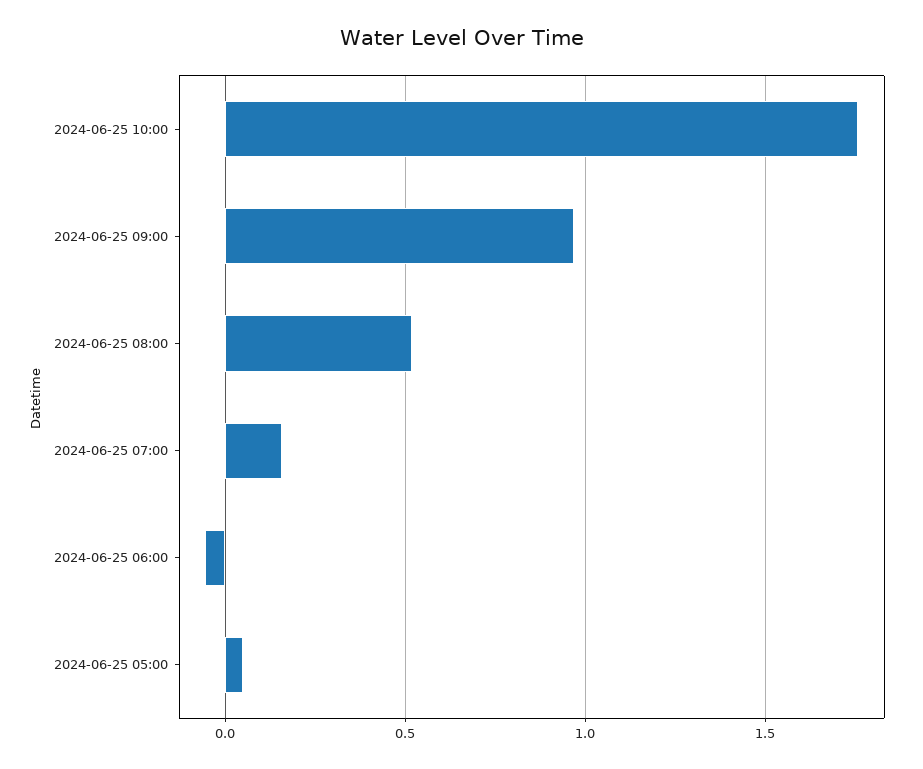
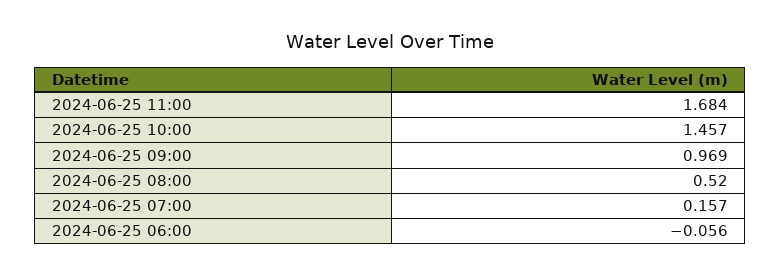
2024-06-25 10:00: 1.75 -> 1.457
2024-06-25 05:00: 0.05 -> none
2024-06-25 11:00: none -> 1.684

